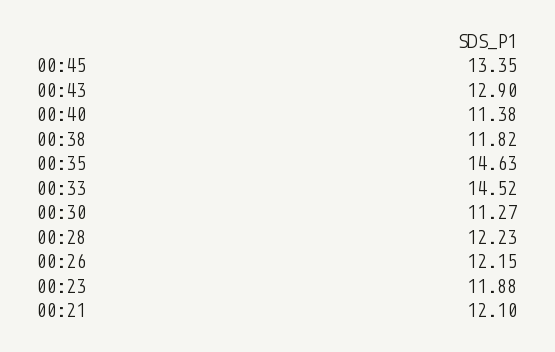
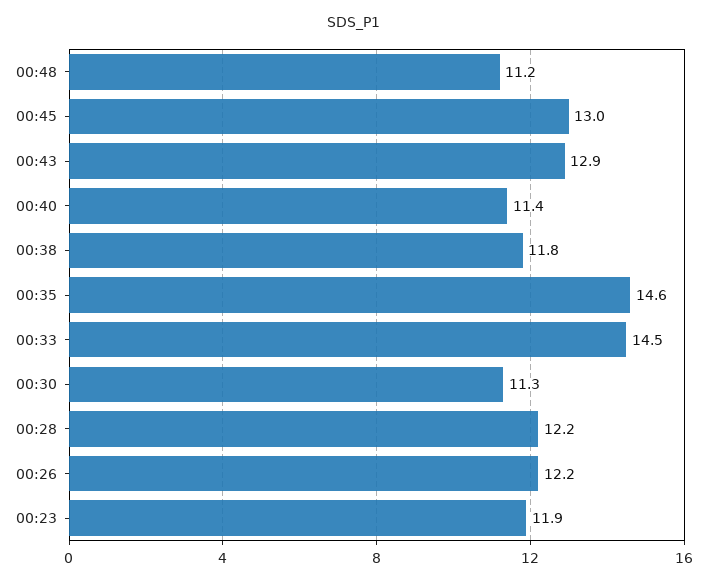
00:45: 13.35 -> 13
00:21: 12.1 -> none
00:48: none -> 11.2

